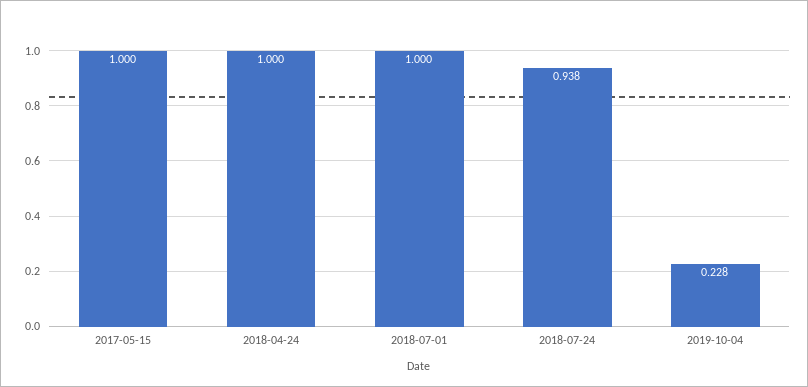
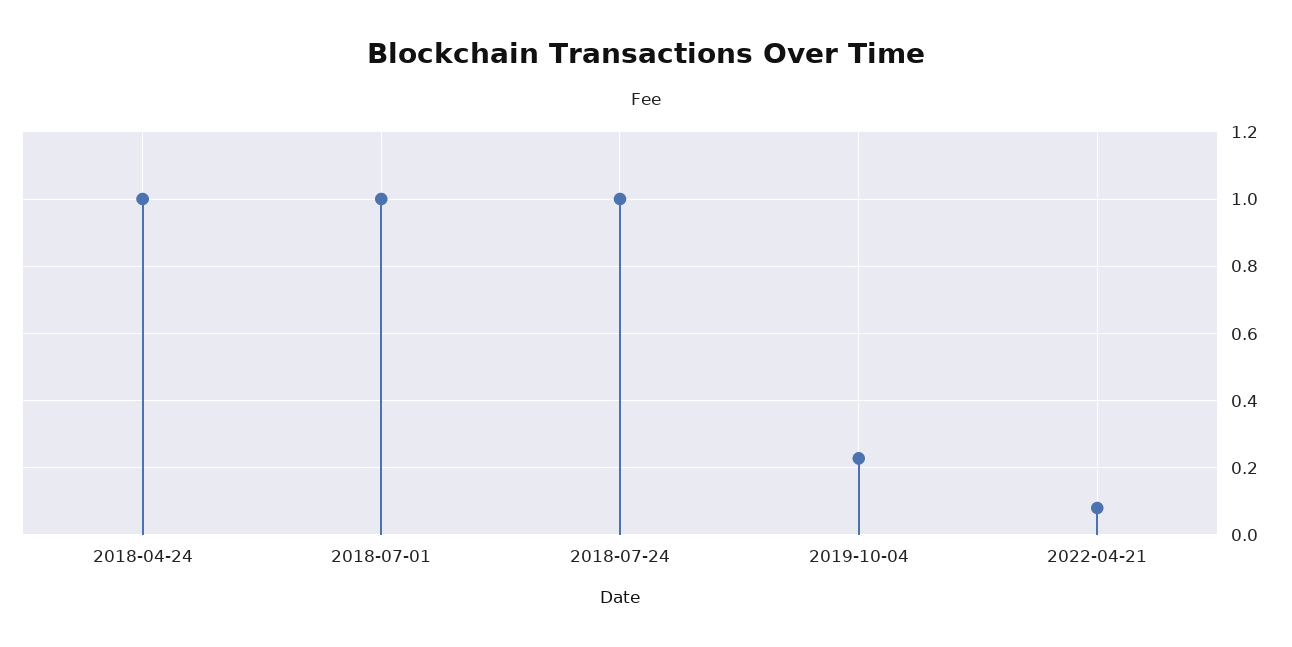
2017-05-15: 1 -> none
2018-07-24: 0.938 -> 1
2022-04-21: none -> 0.08

